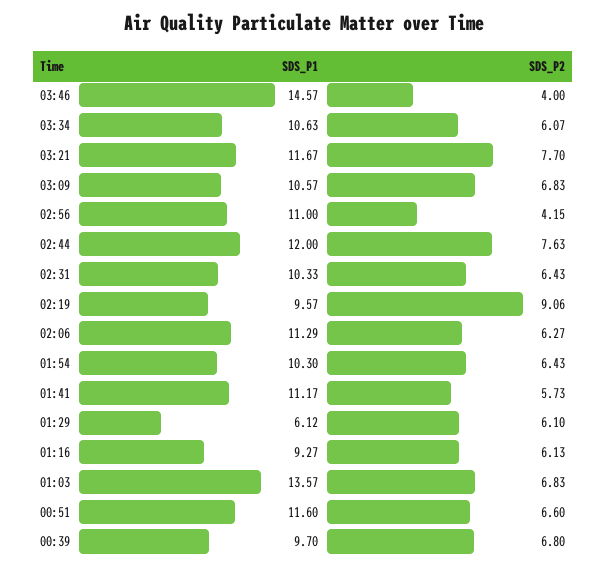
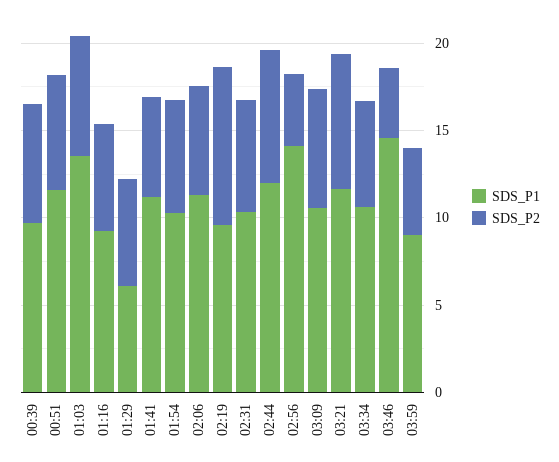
SDS_P1, 02:56: 11 -> 14
SDS_P1, 03:59: none -> 9
SDS_P2, 03:59: none -> 5

